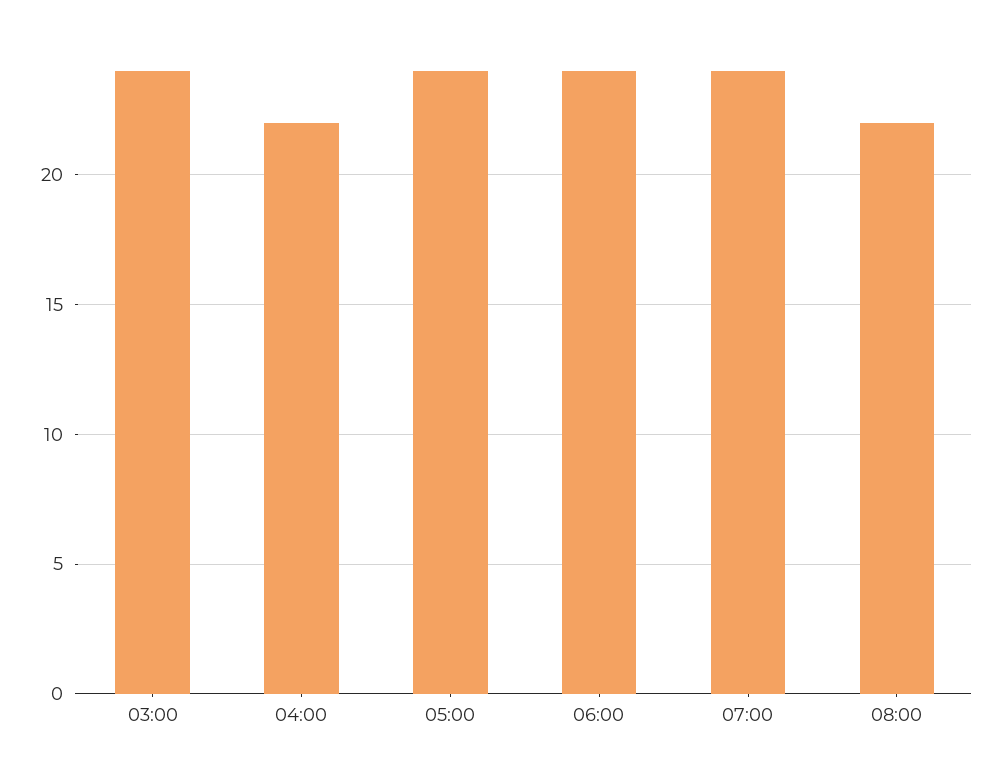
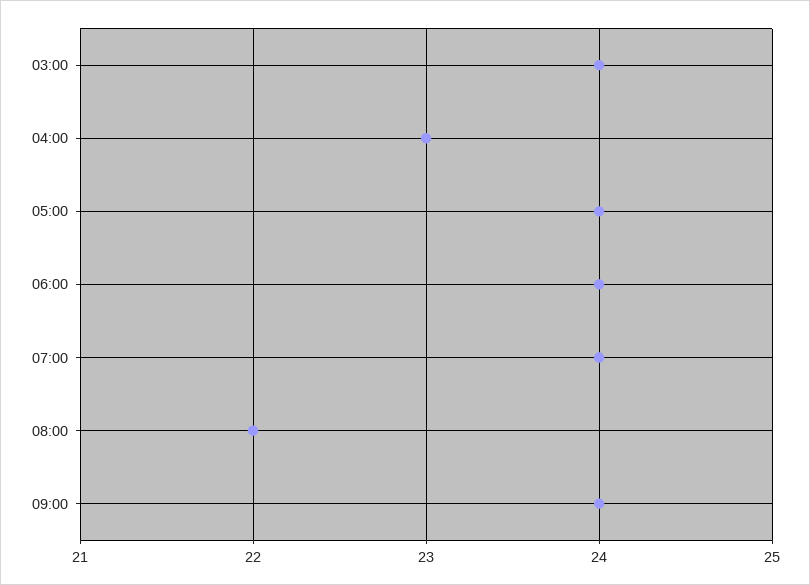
04:00: 22 -> 23
09:00: none -> 24

